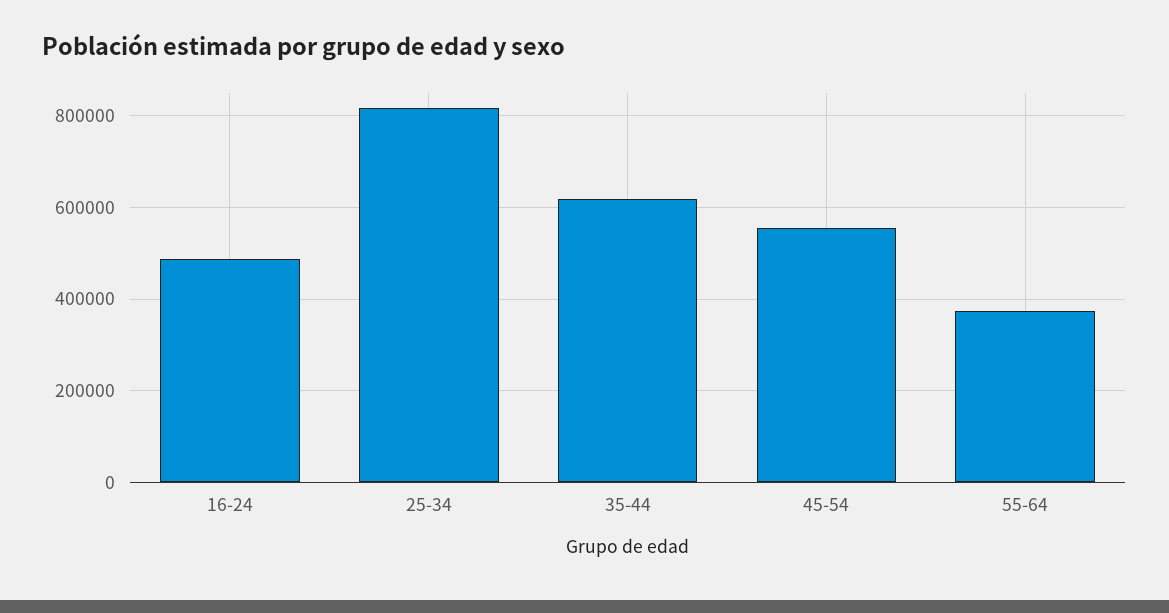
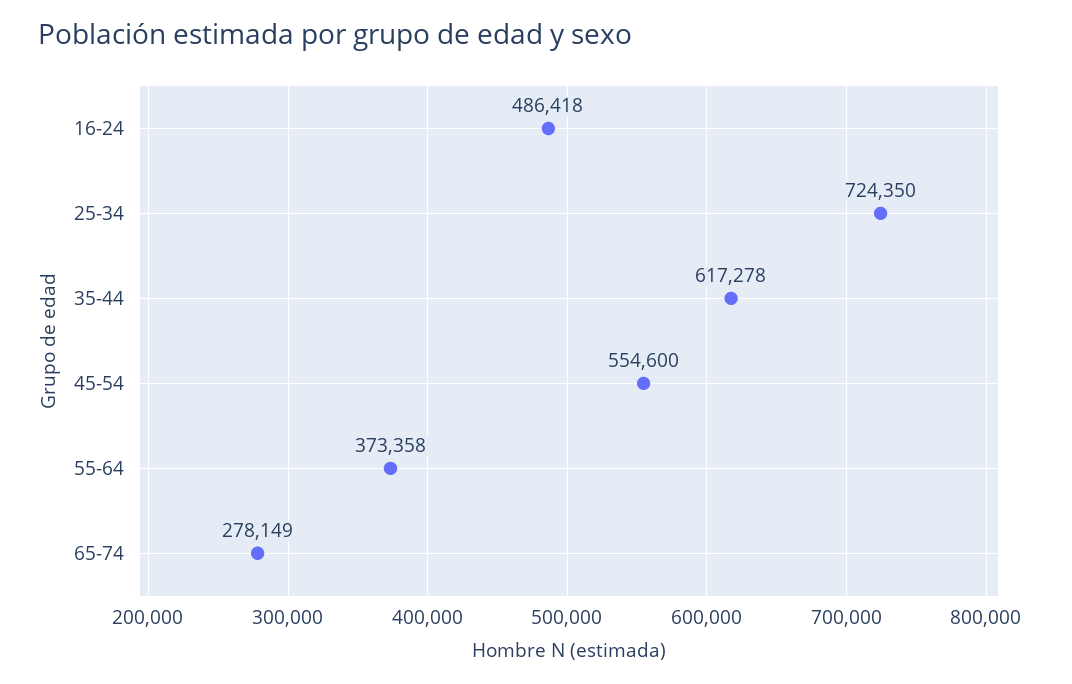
25-34: 820000 -> 724350
65-74: none -> 278149

